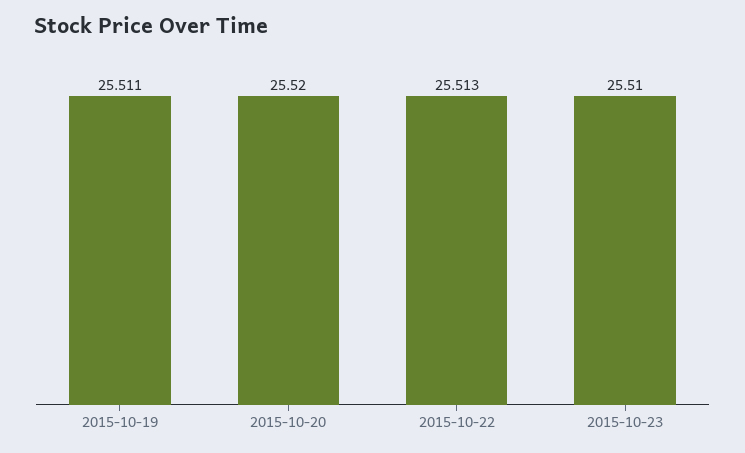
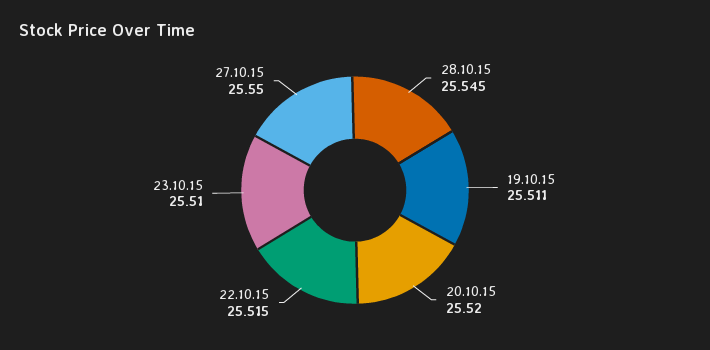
2015-10-22: 25.513 -> 25.515
28.10.15: none -> 25.545
27.10.15: none -> 25.55

